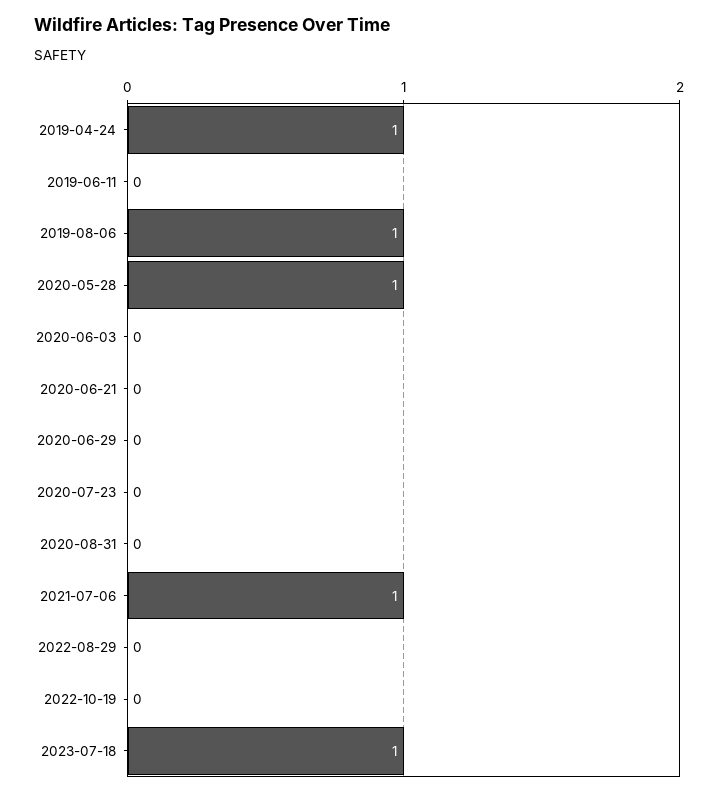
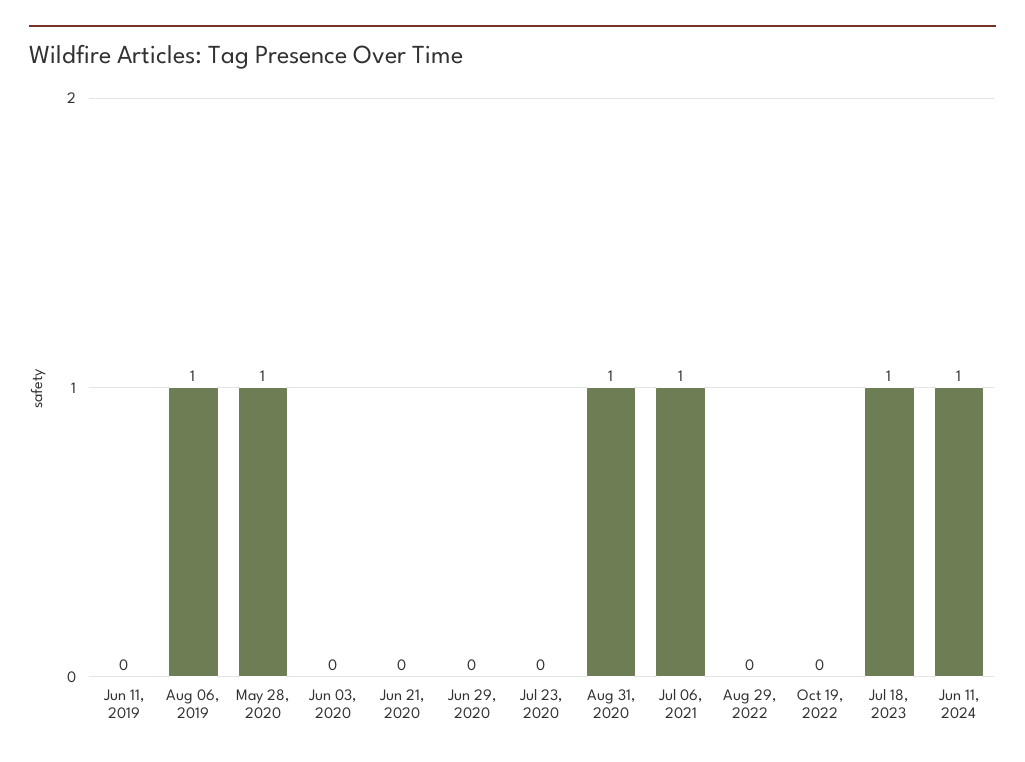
2019-04-24: 1 -> none
2020-08-31: 0 -> 1
Jun 11, 2024: none -> 1

